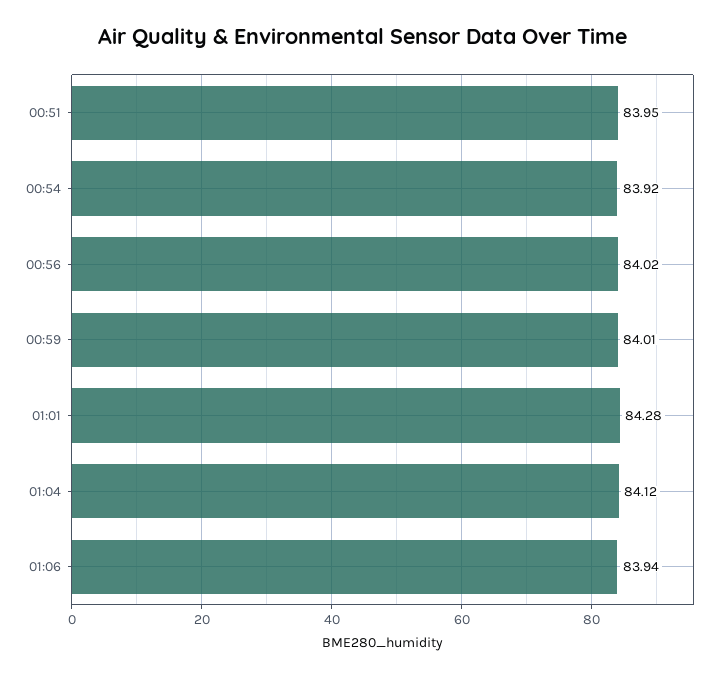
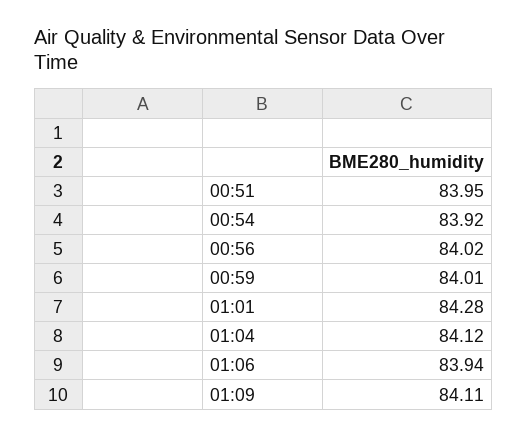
01:09: none -> 84.11

